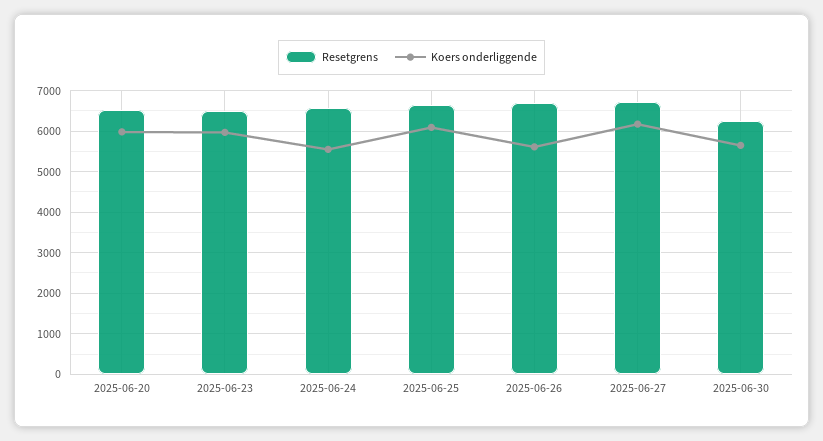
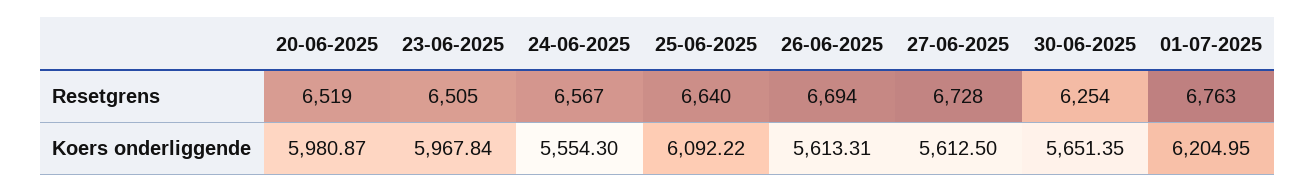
Koers onderliggende, 2025-06-27: 6200 -> 5612.5
Resetgrens, 01-07-2025: none -> 6763
Koers onderliggende, 01-07-2025: none -> 6204.95

